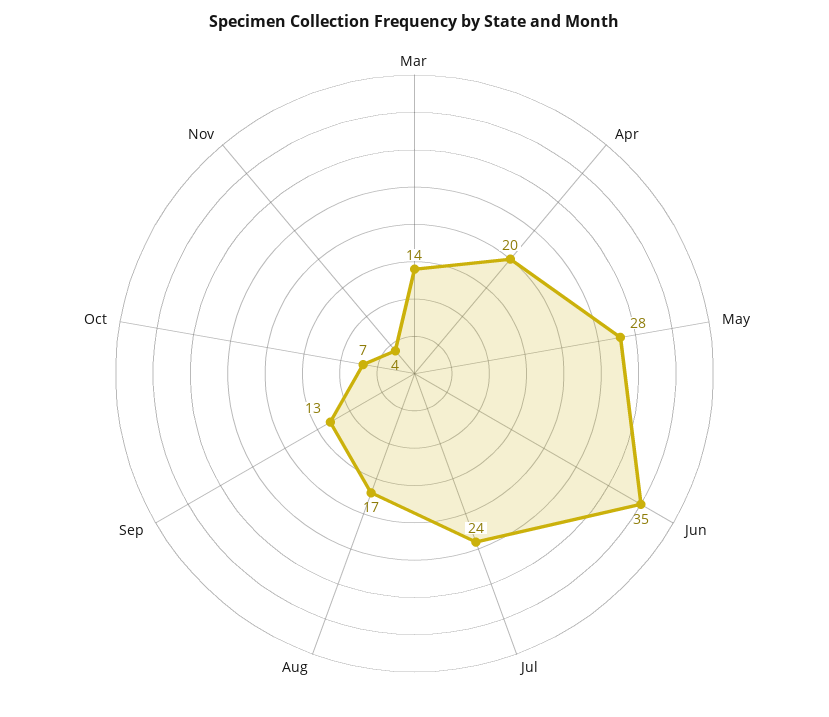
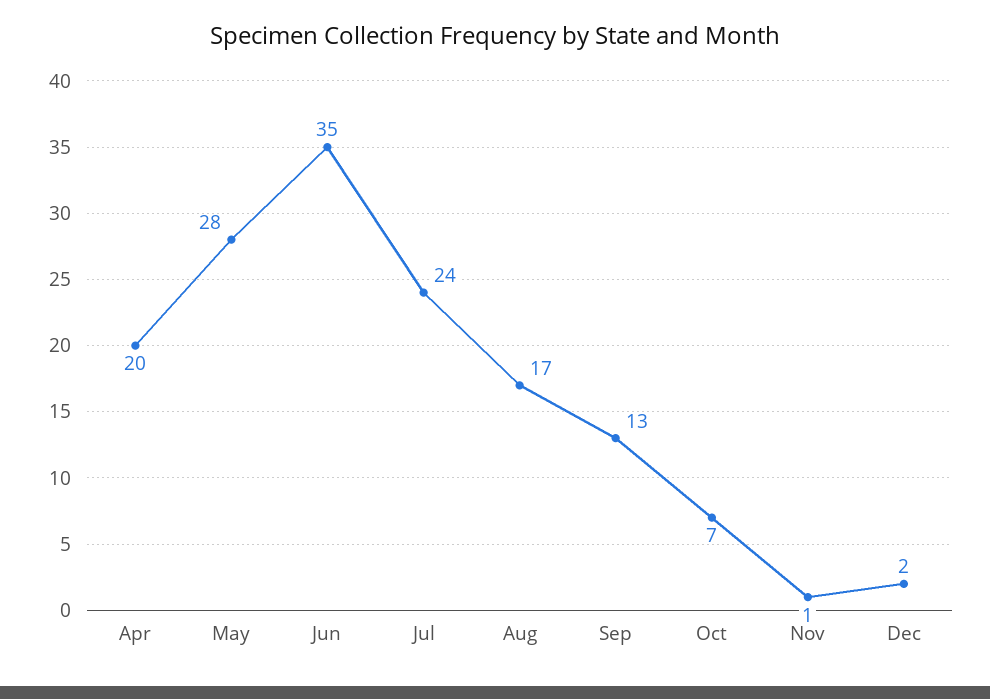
Mar: 14 -> none
Nov: 4 -> 1
Dec: none -> 2

